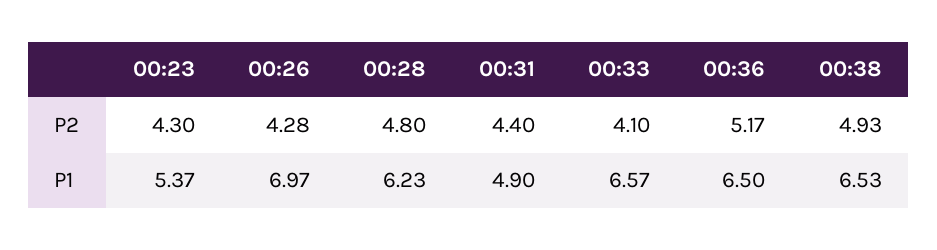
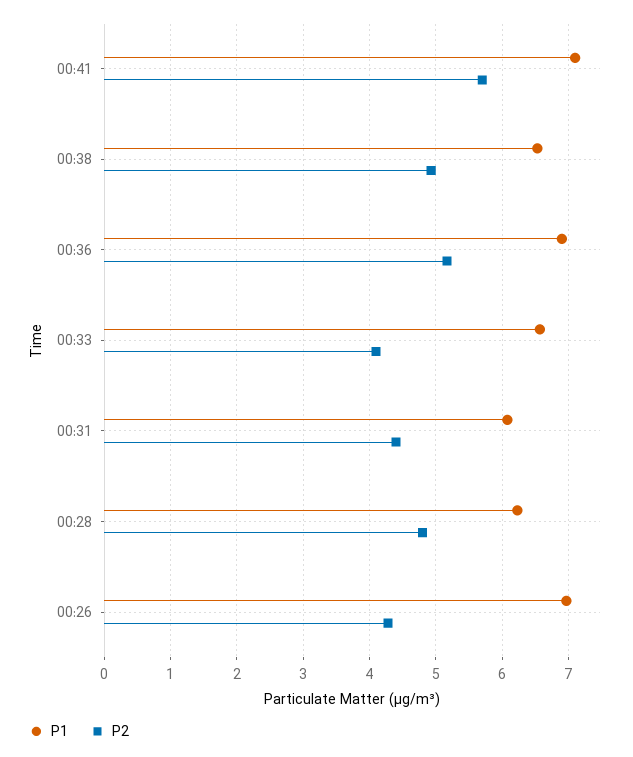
P2, 00:23: 4.3 -> none
P1, 00:23: 5.37 -> none
P1, 00:31: 4.9 -> 6.1
P1, 00:36: 6.5 -> 6.9
P1, 00:41: none -> 7.1
P2, 00:41: none -> 5.7

